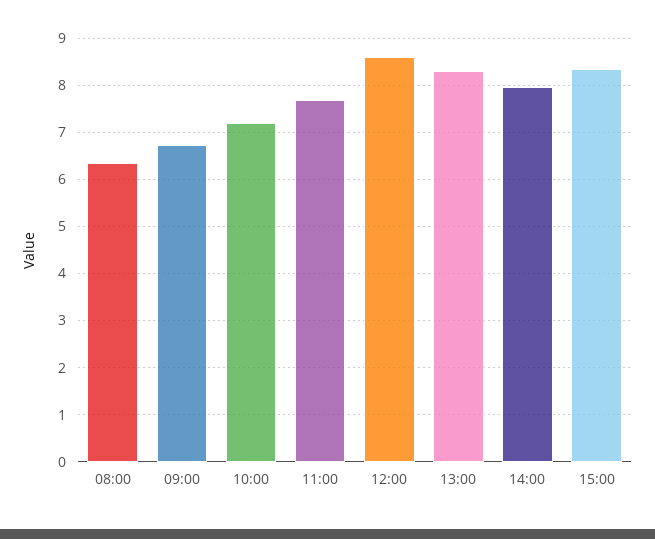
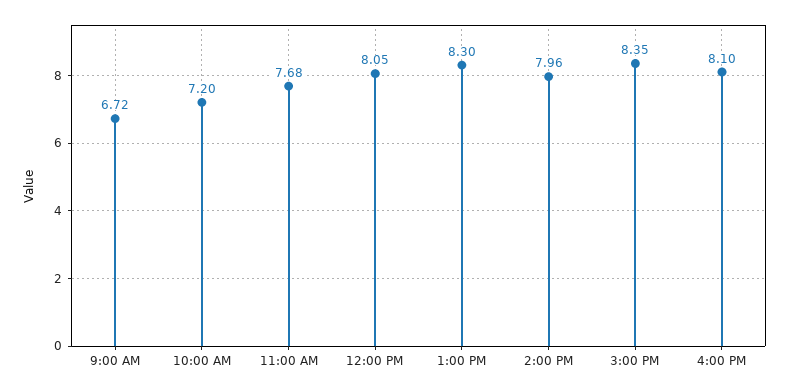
08:00: 6.4 -> none
12:00: 8.6 -> 8.05
4:00 PM: none -> 8.1

